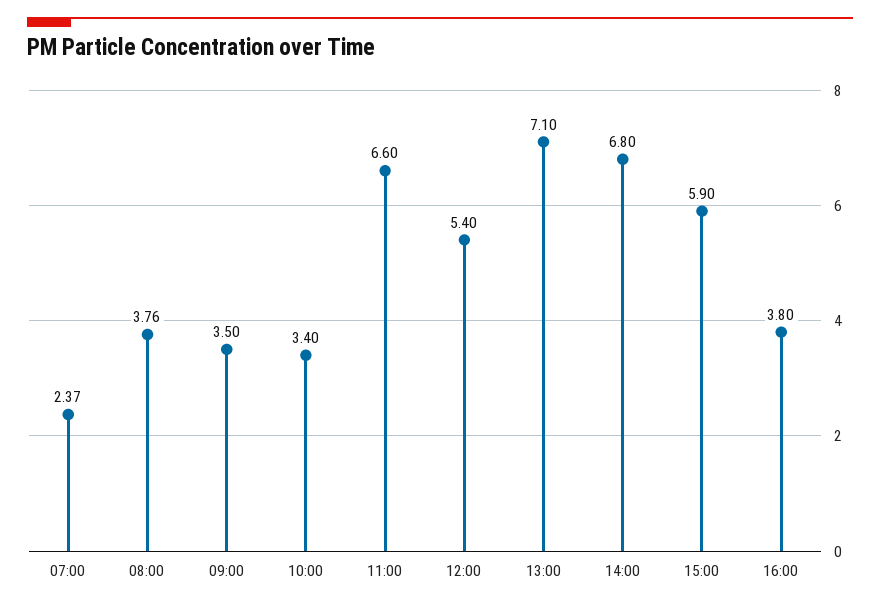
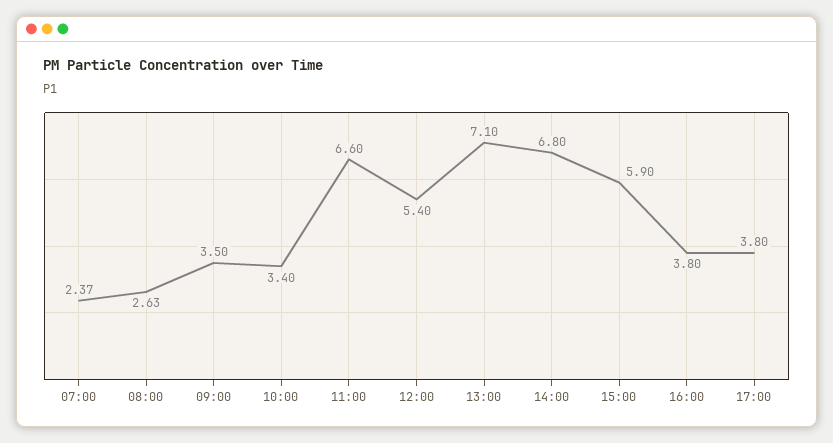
08:00: 3.76 -> 2.63
17:00: none -> 3.8

